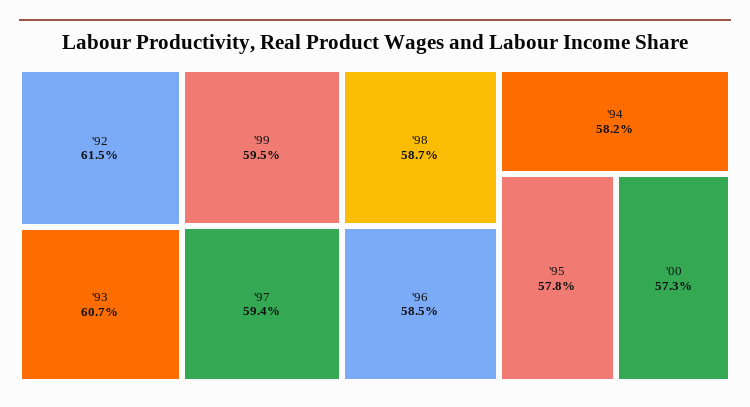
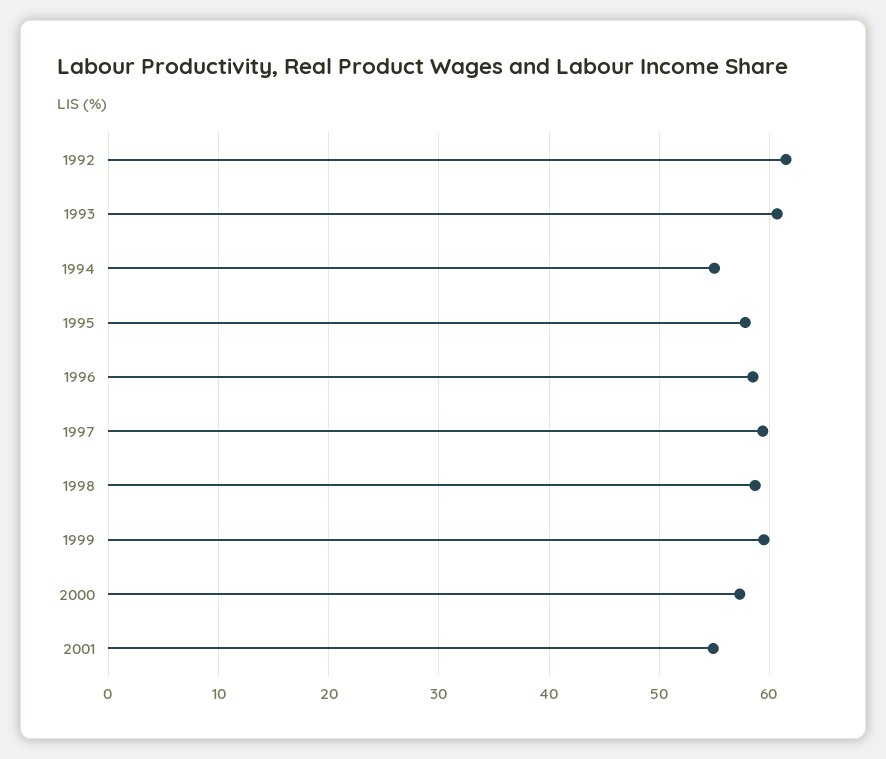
'94: 58.2 -> 55
2001: none -> 55

